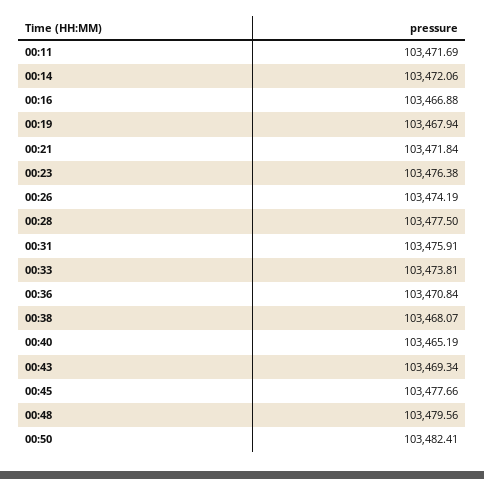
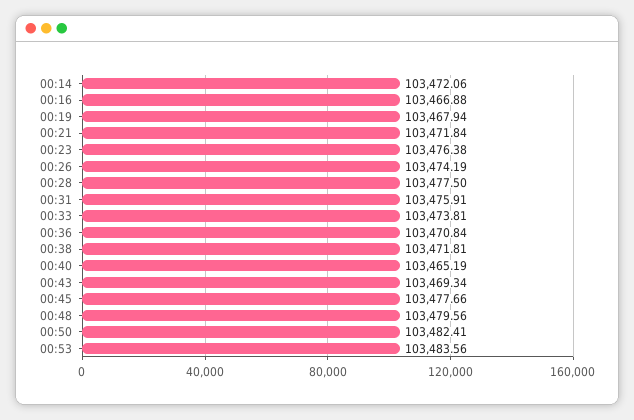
00:11: 103471.69 -> none
00:38: 103468.07 -> 103471.81
00:53: none -> 103483.56

